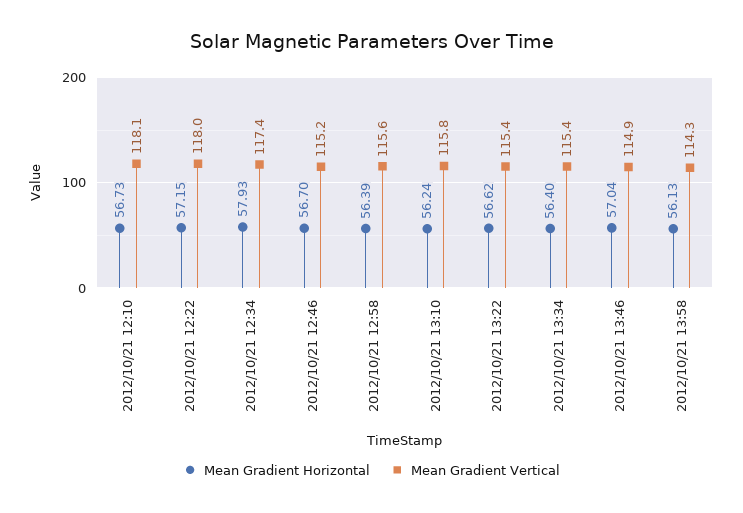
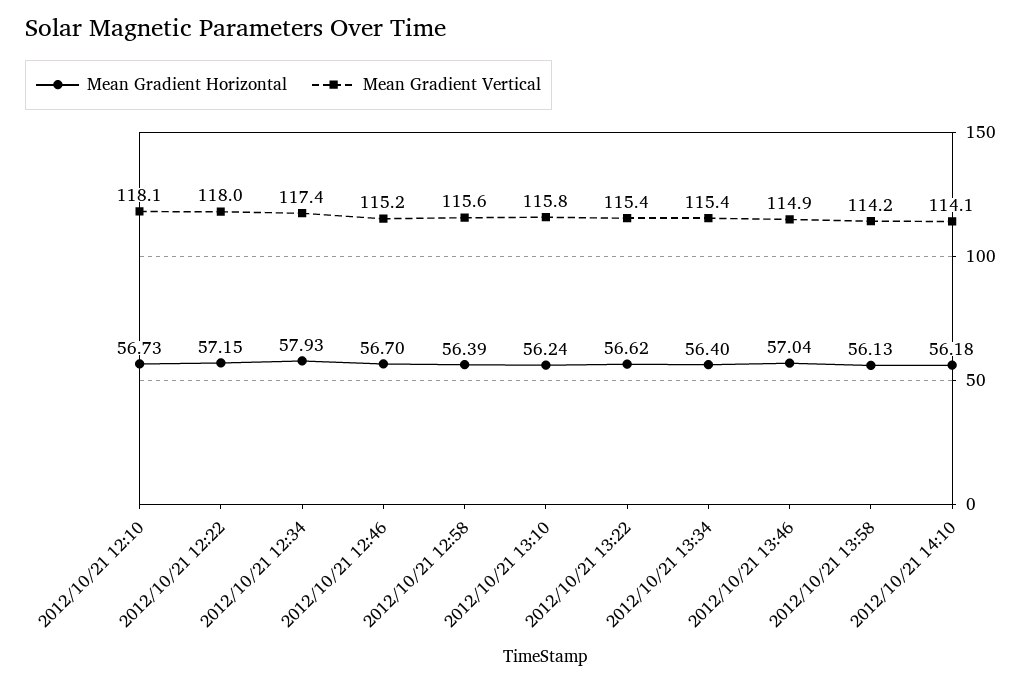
Mean Gradient Vertical, 2012/10/21 13:58: 114.3 -> 114.2
Mean Gradient Horizontal, 2012/10/21 14:10: none -> 56.18
Mean Gradient Vertical, 2012/10/21 14:10: none -> 114.1

